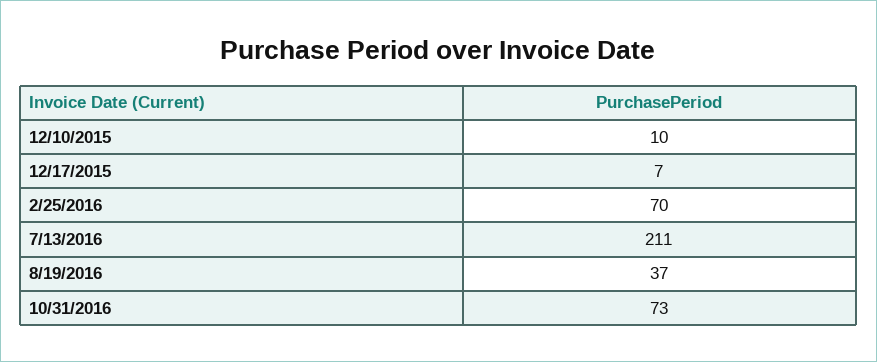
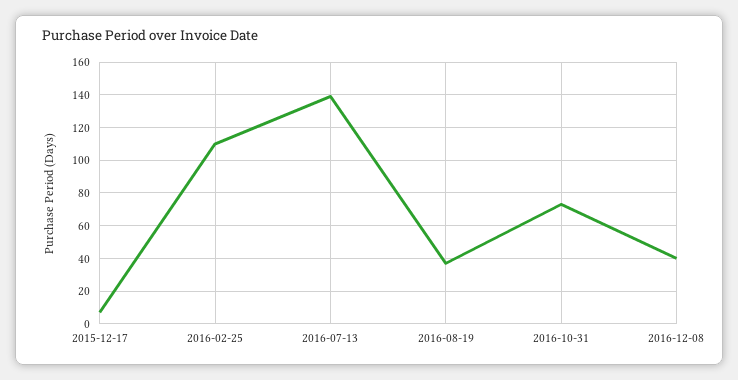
12/10/2015: 10 -> none
2/25/2016: 70 -> 110
7/13/2016: 211 -> 140
2016-12-08: none -> 40

